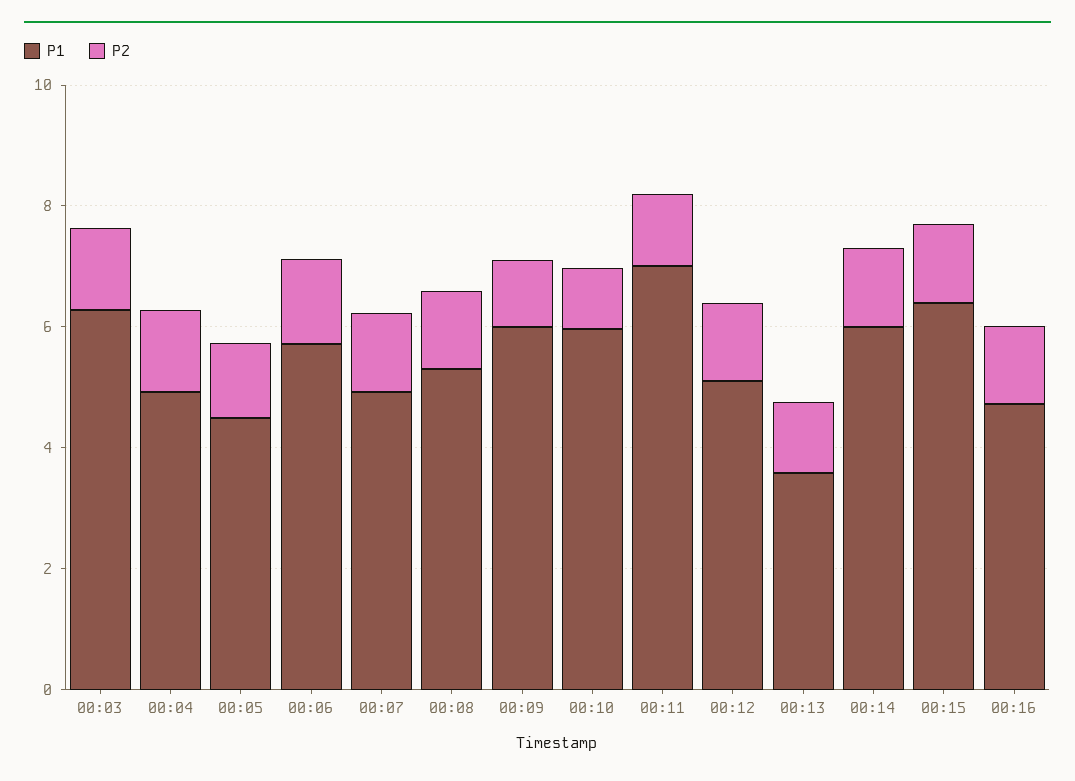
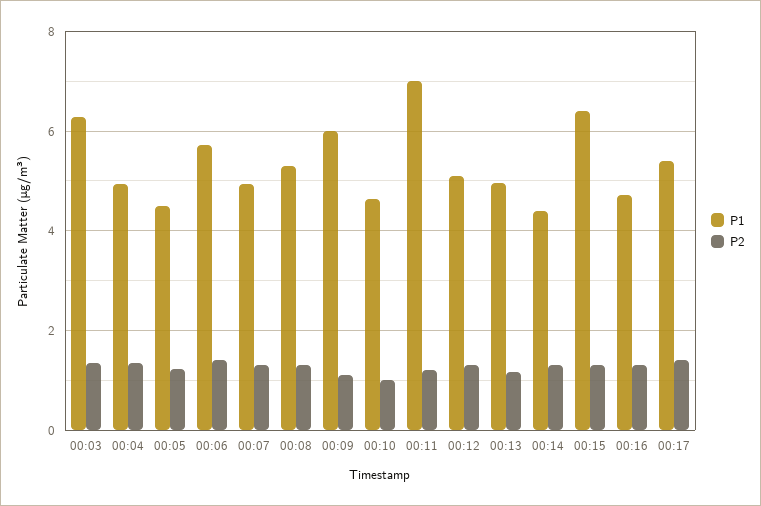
P1, 00:10: 6 -> 4.6
P1, 00:13: 3.5 -> 5
P1, 00:14: 6 -> 4.4
P1, 00:17: none -> 5.4
P2, 00:17: none -> 1.4

